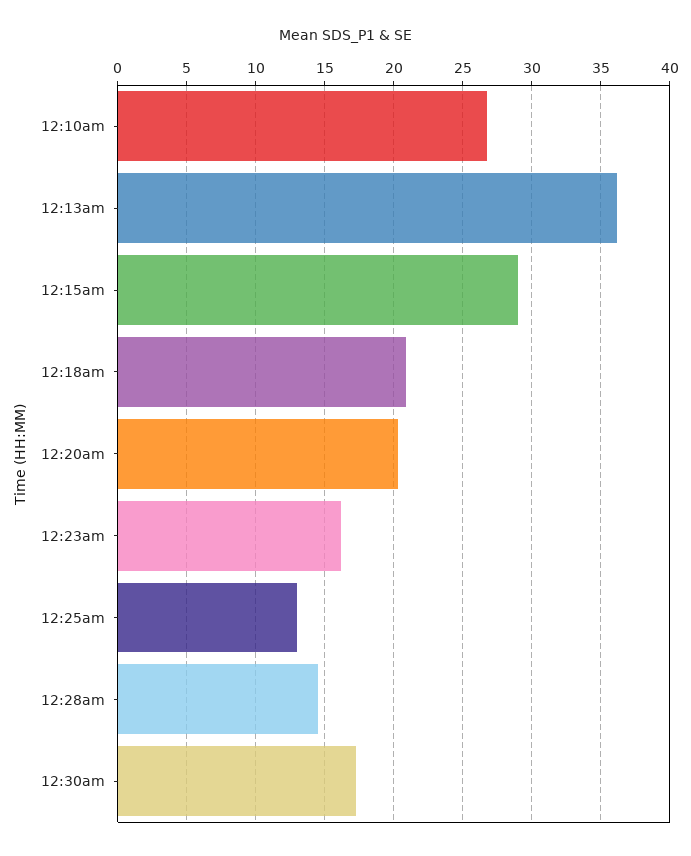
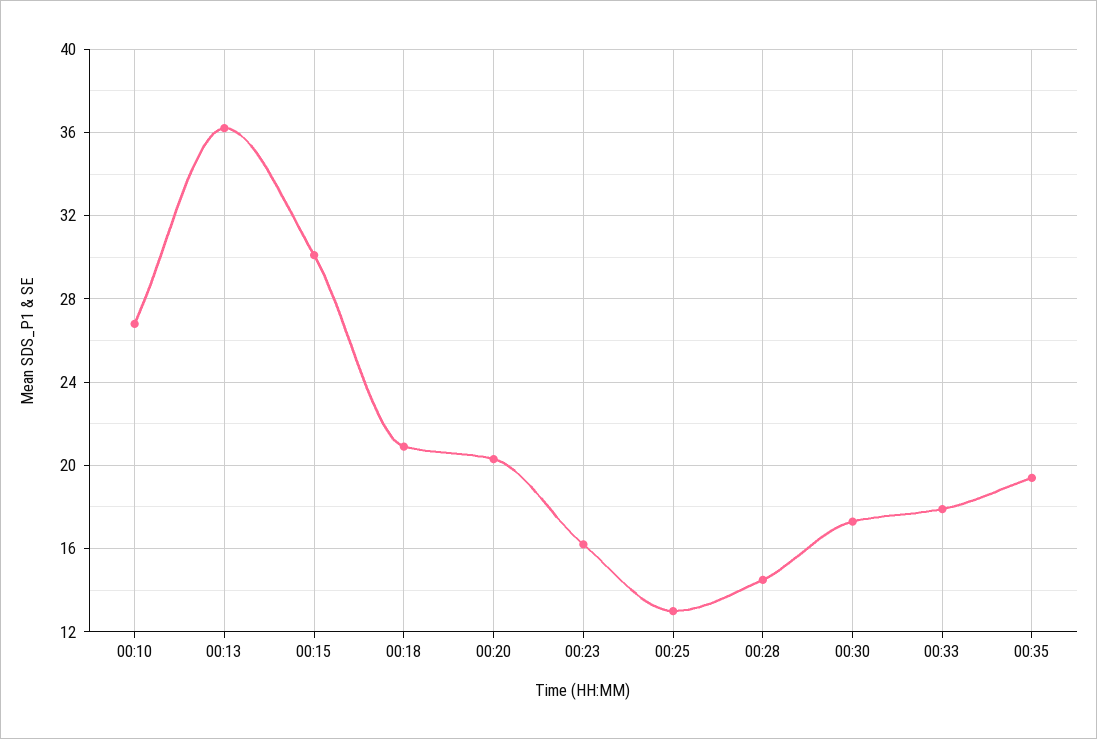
12:15am: 29 -> 30
00:33: none -> 18
00:35: none -> 19.5

